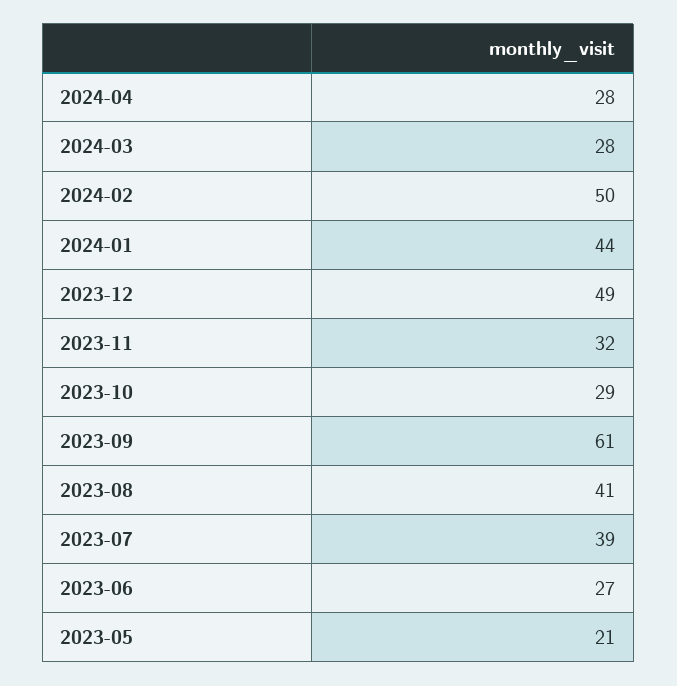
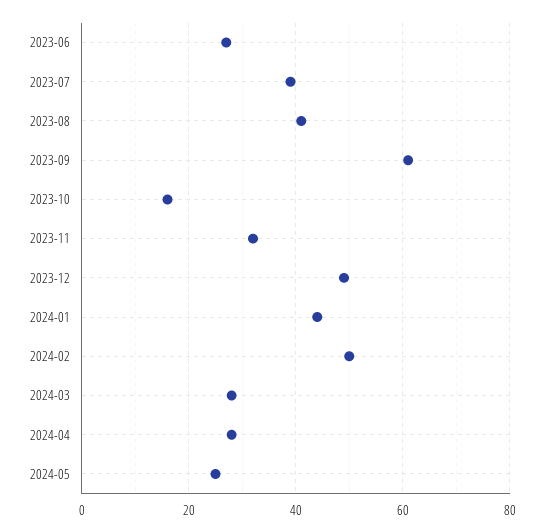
2023-10: 29 -> 15
2023-05: 21 -> none
2024-05: none -> 25

